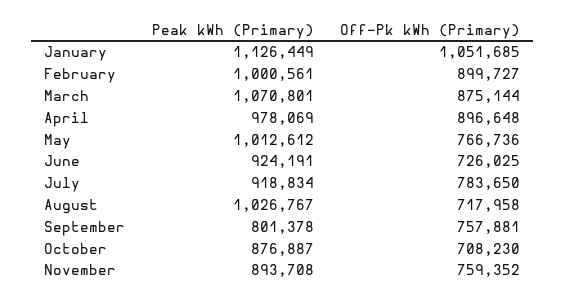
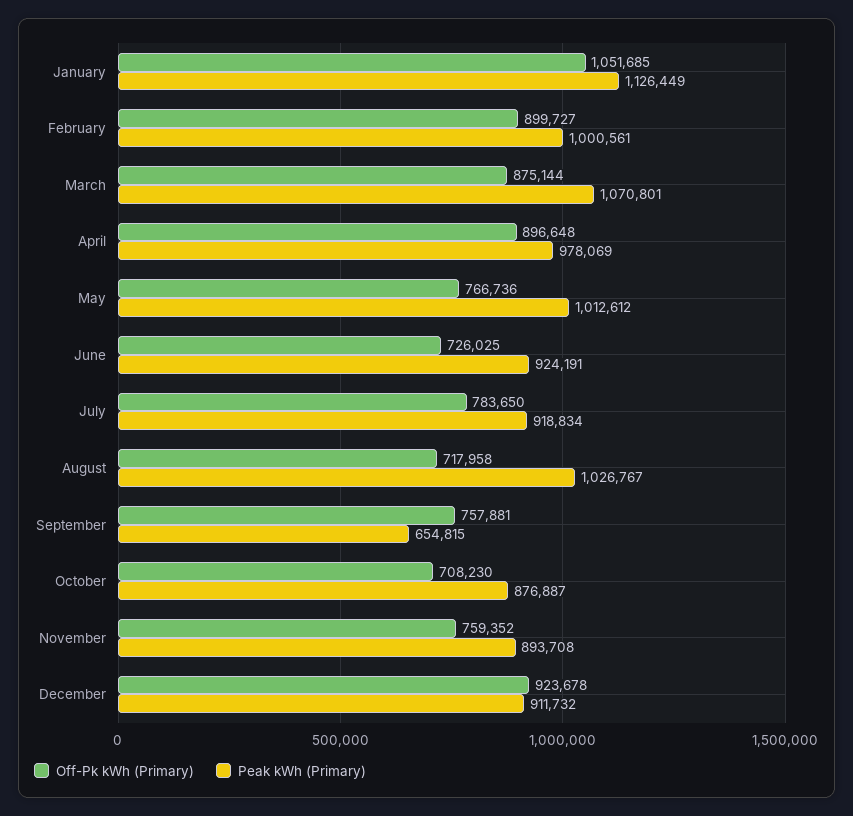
Peak kWh (Primary), September: 801378 -> 654815
Off-Pk kWh (Primary), December: none -> 923678
Peak kWh (Primary), December: none -> 911732

